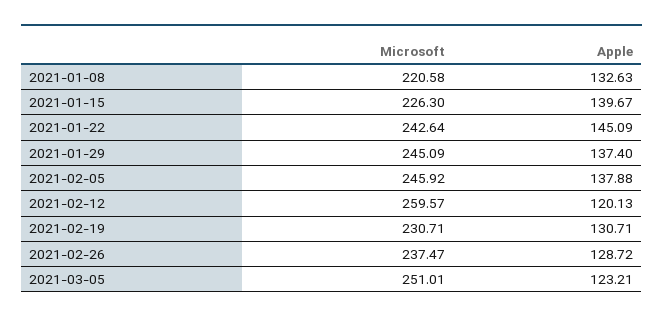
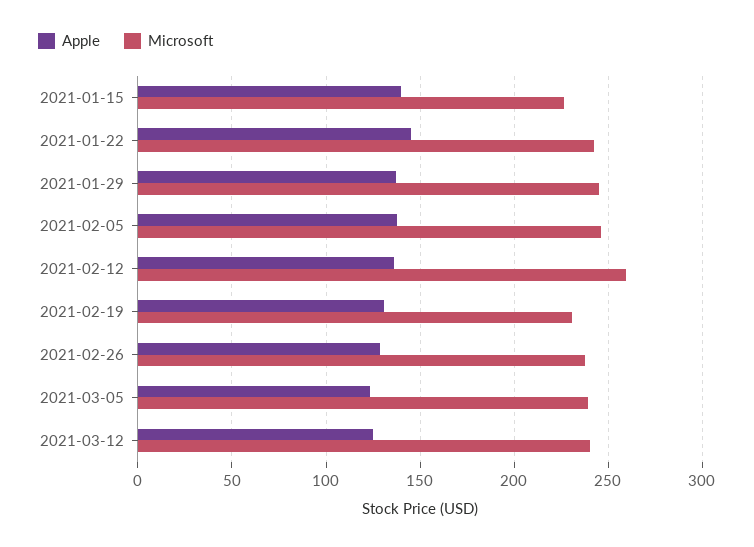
Microsoft, 2021-01-08: 220.58 -> none
Apple, 2021-01-08: 132.63 -> none
Apple, 2021-02-12: 120.13 -> 135
Microsoft, 2021-03-05: 251.01 -> 240
Apple, 2021-03-12: none -> 125
Microsoft, 2021-03-12: none -> 240

